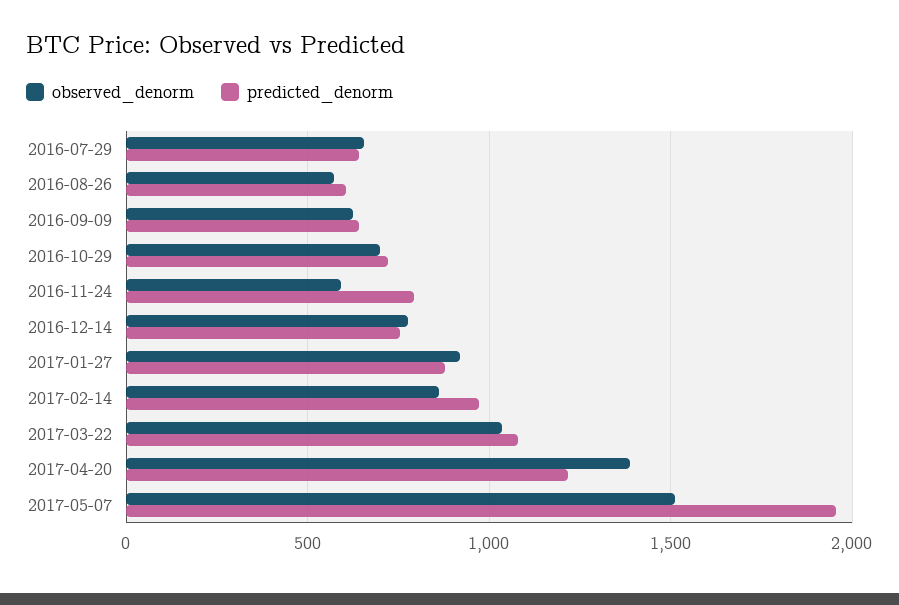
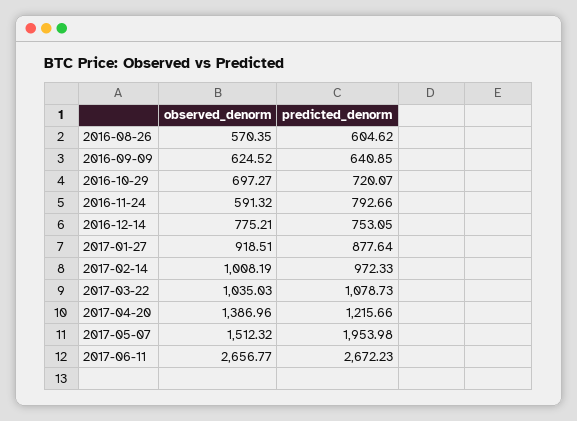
observed_denorm, 2016-07-29: 650 -> none
predicted_denorm, 2016-07-29: 650 -> none
observed_denorm, 2017-02-14: 850 -> 1008.19
observed_denorm, 2017-06-11: none -> 2656.77
predicted_denorm, 2017-06-11: none -> 2672.23

